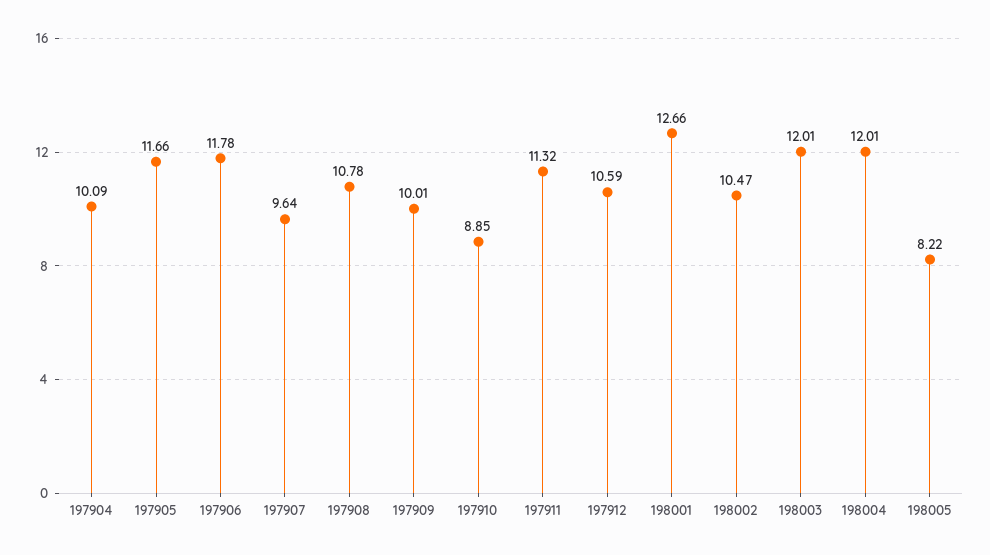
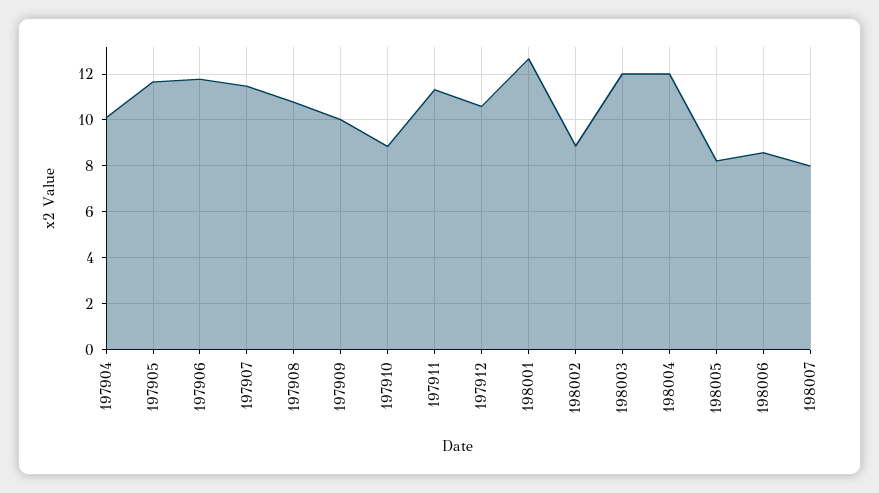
197907: 9.64 -> 11.5
198002: 10.47 -> 9
198006: none -> 8.5
198007: none -> 8

